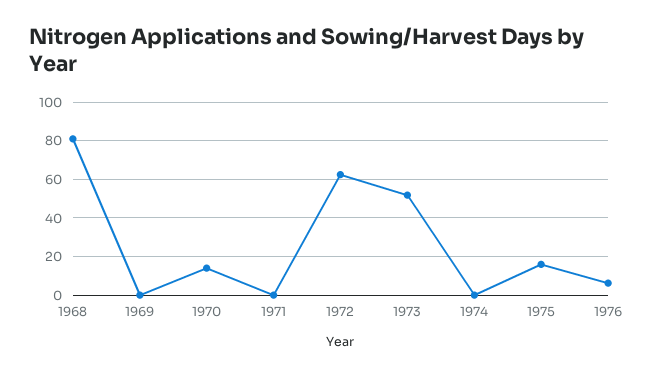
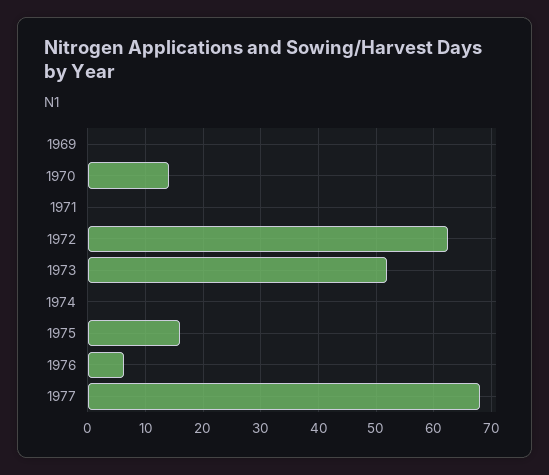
1968: 80 -> none
1977: none -> 68

